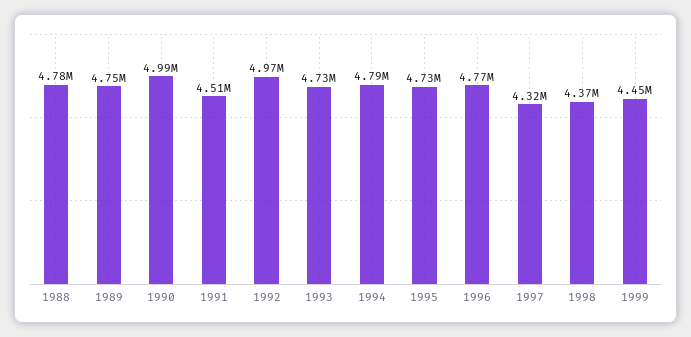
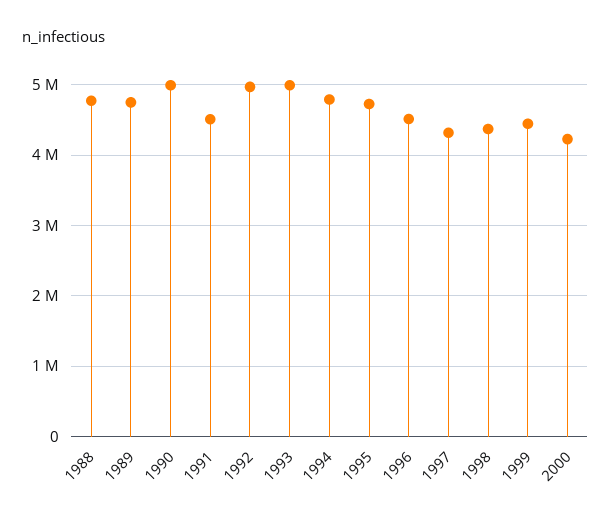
1993: 4730000 -> 5000000
1996: 4770000 -> 4500000
2000: none -> 4200000

